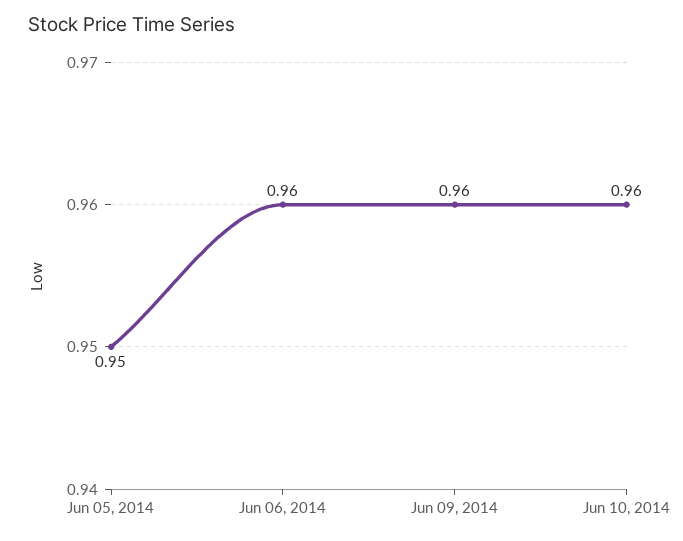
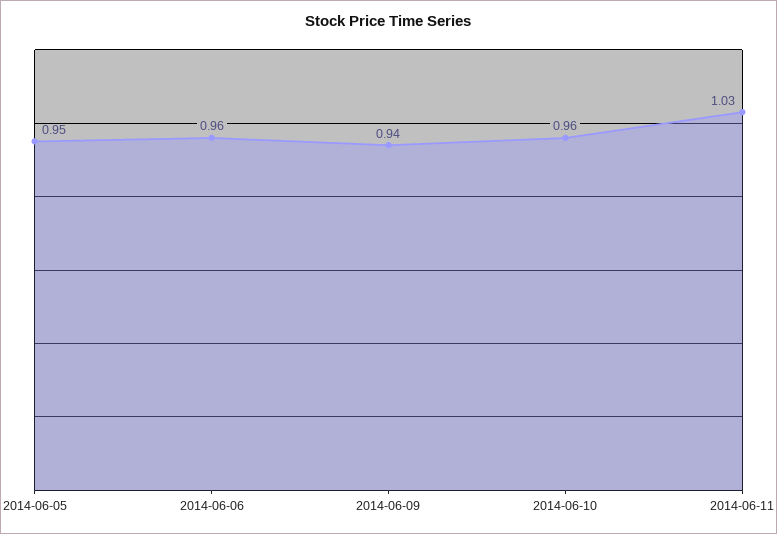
Jun 09, 2014: 0.96 -> 0.94
2014-06-11: none -> 1.03

